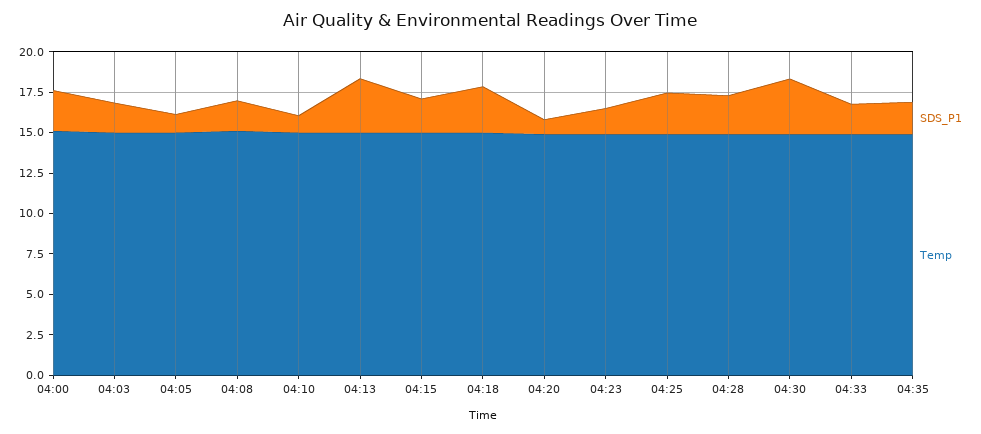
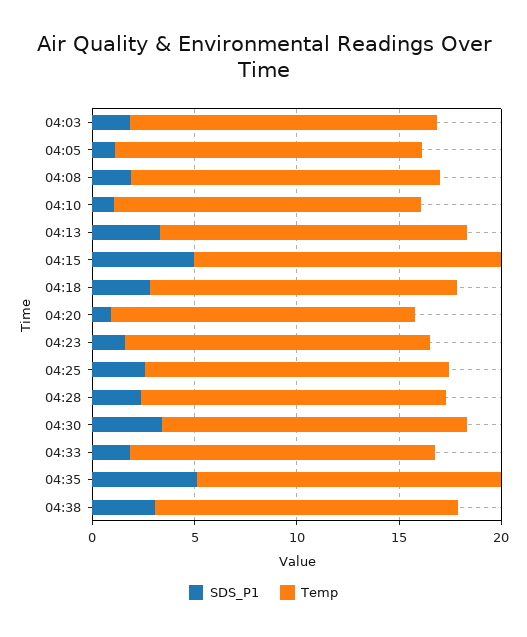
SDS_P1, 04:00: 2.5 -> none
Temp, 04:00: 15 -> none
SDS_P1, 04:15: 2 -> 5
SDS_P1, 04:35: 2 -> 5
SDS_P1, 04:38: none -> 3
Temp, 04:38: none -> 15

